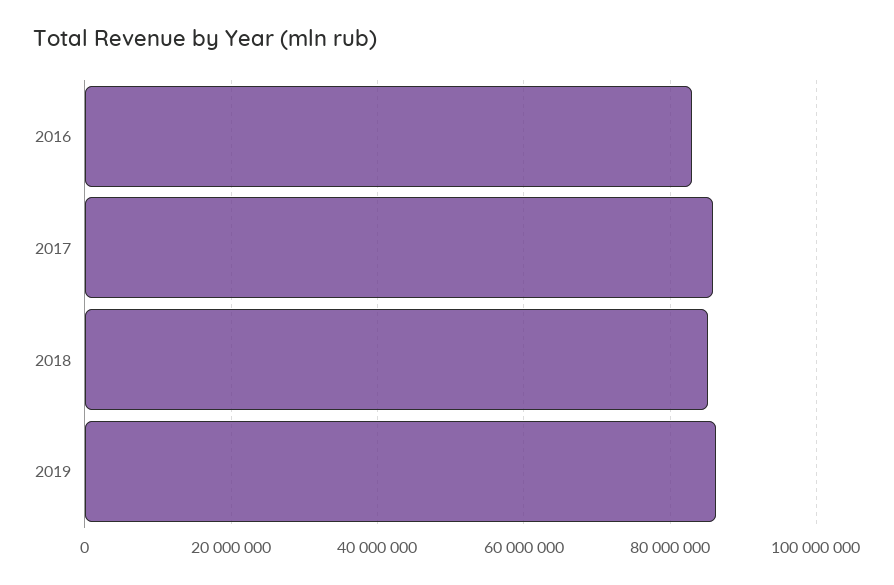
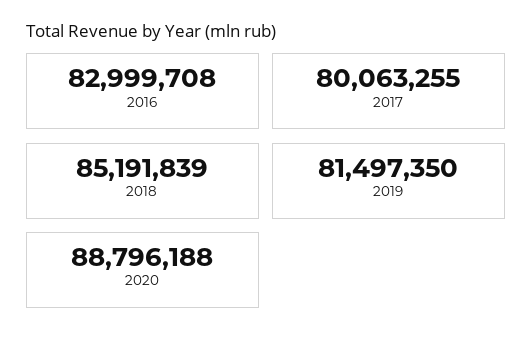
2017: 86000000 -> 80063255
2019: 86000000 -> 81497350
2020: none -> 88796188

